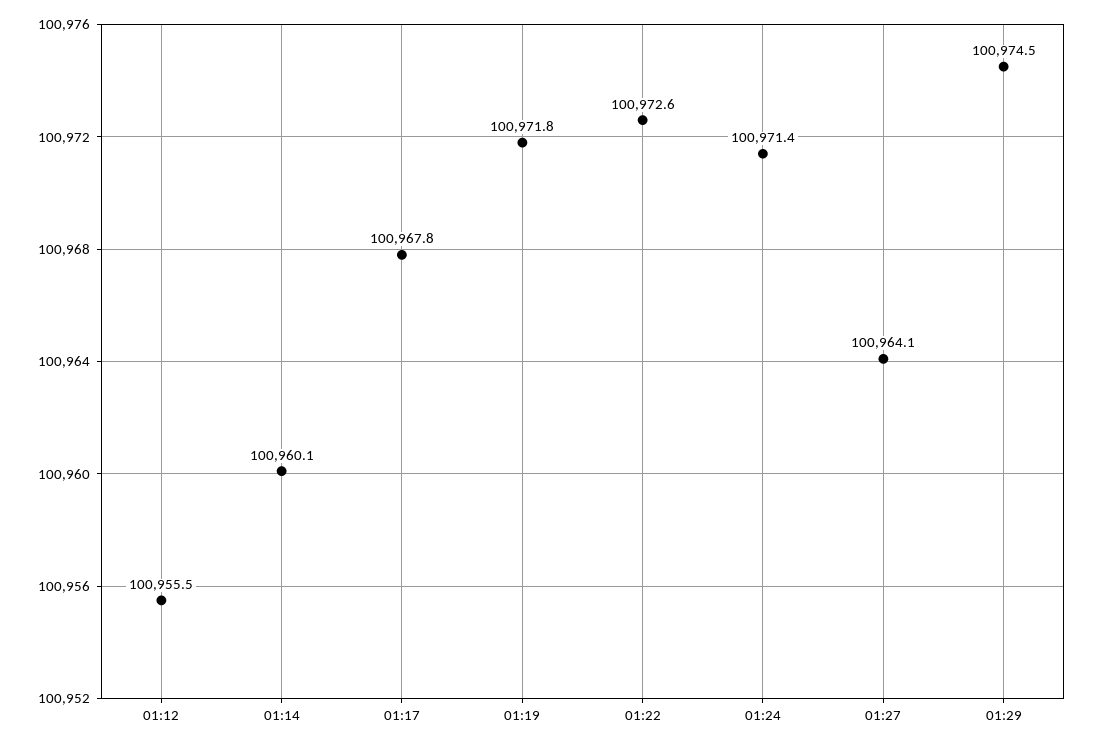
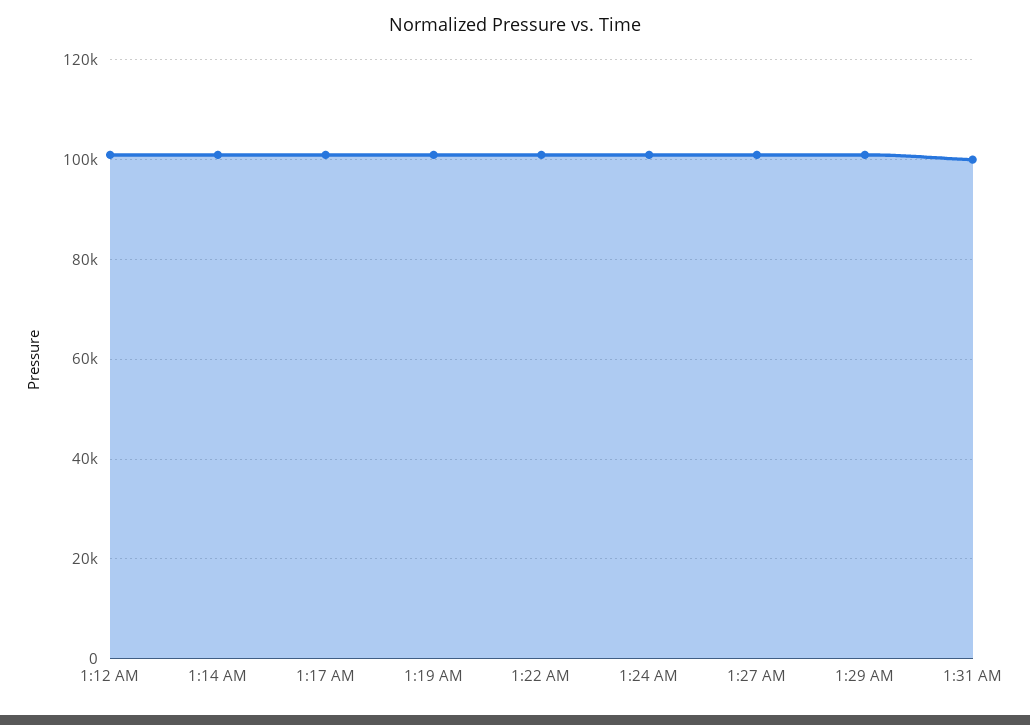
1:31 AM: none -> 100000

